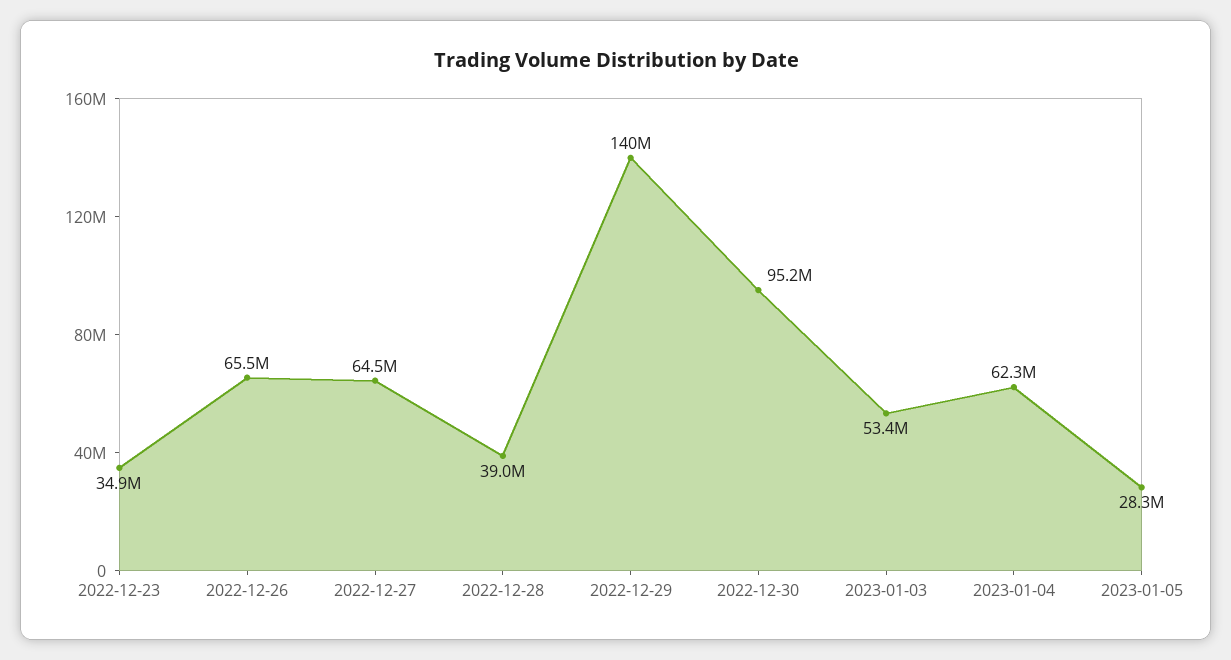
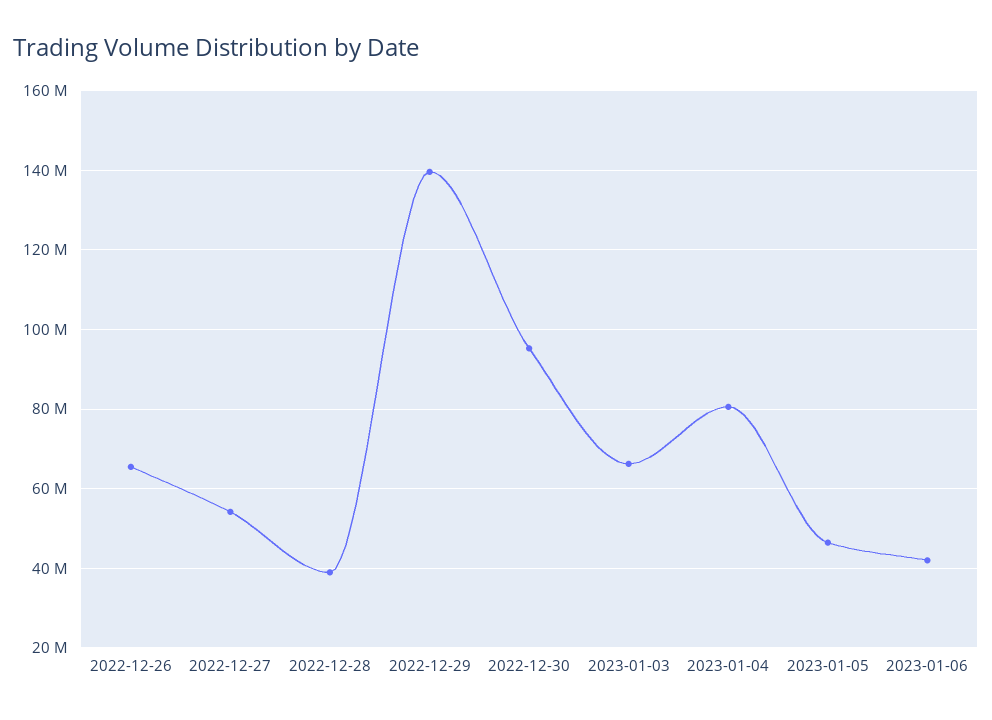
2022-12-23: 34900000 -> none
2022-12-27: 64500000 -> 54000000
2023-01-03: 53400000 -> 66000000
2023-01-04: 62300000 -> 80000000
2023-01-05: 28300000 -> 46000000
2023-01-06: none -> 42000000

